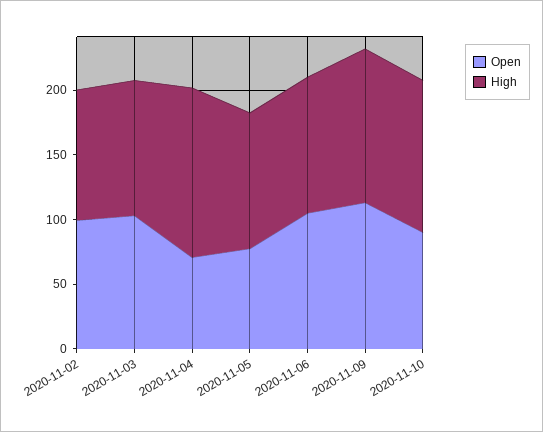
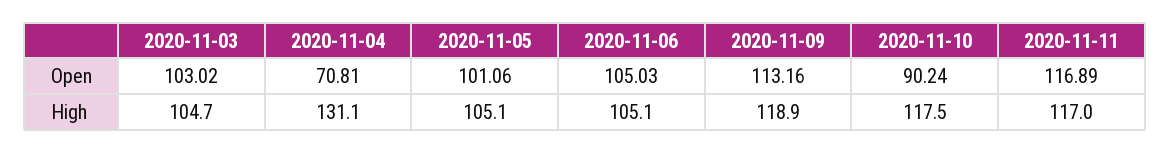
Open, 2020-11-02: 100 -> none
High, 2020-11-02: 100 -> none
Open, 2020-11-05: 80 -> 101.06
Open, 2020-11-11: none -> 116.89
High, 2020-11-11: none -> 117

